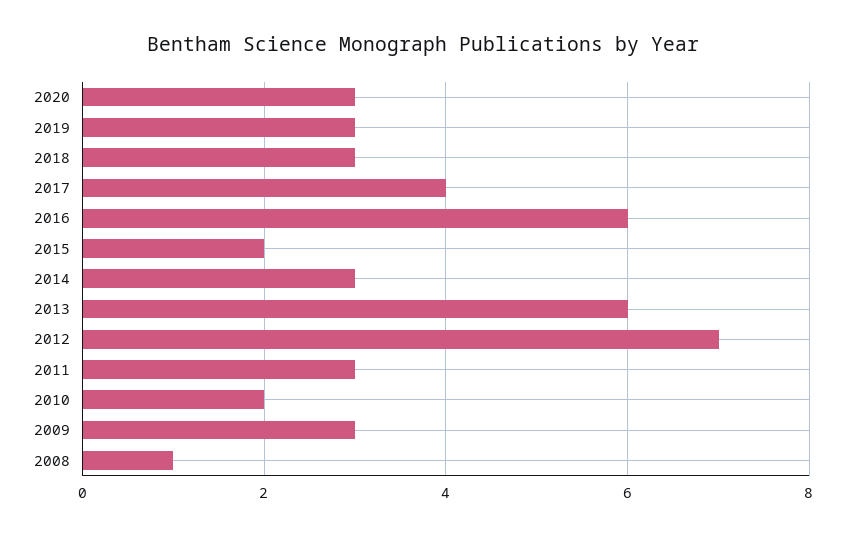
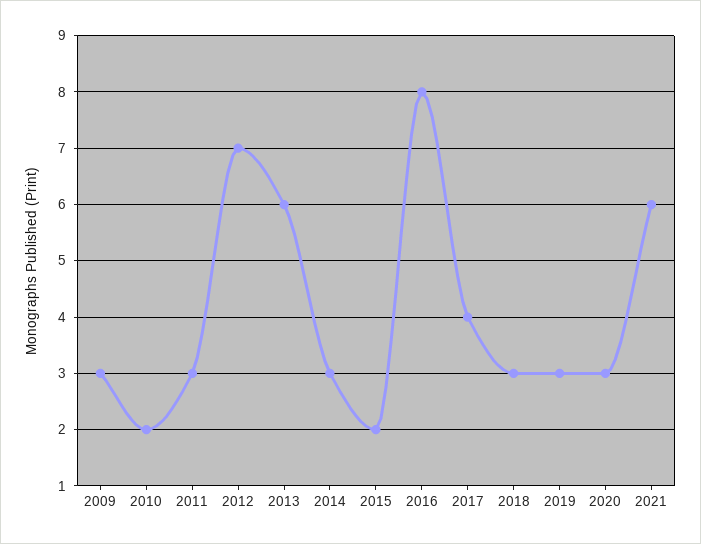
2016: 6 -> 8
2008: 1 -> none
2021: none -> 6

